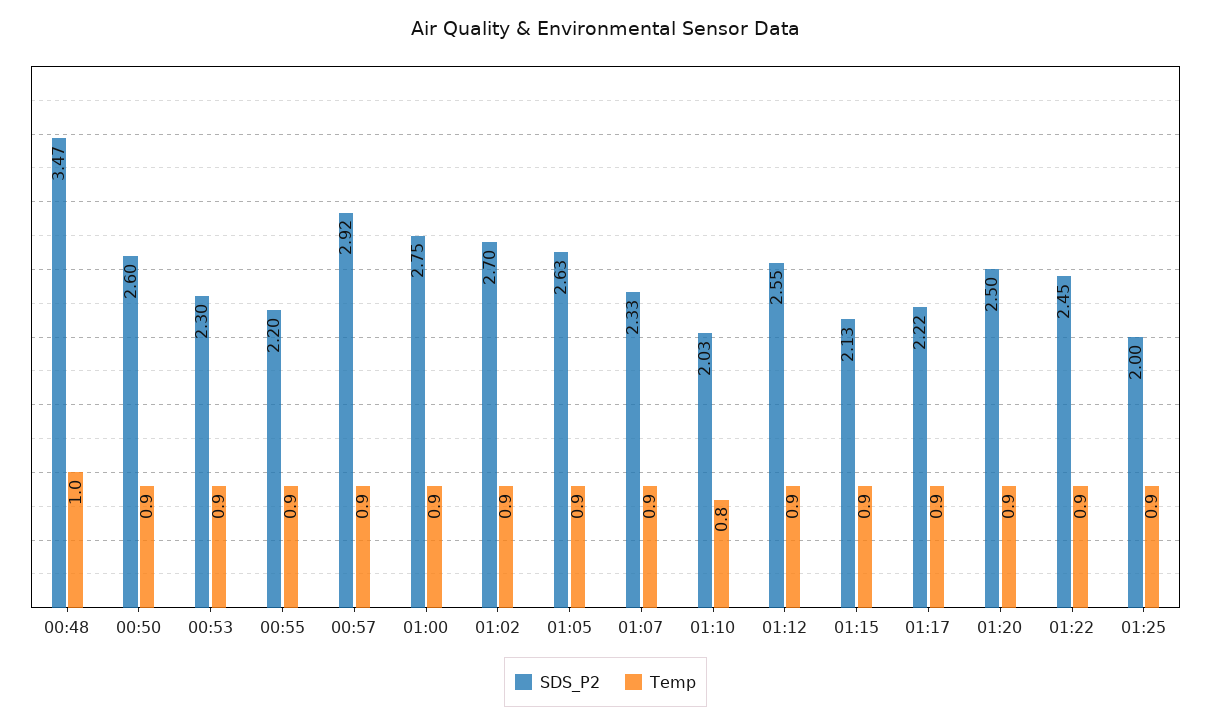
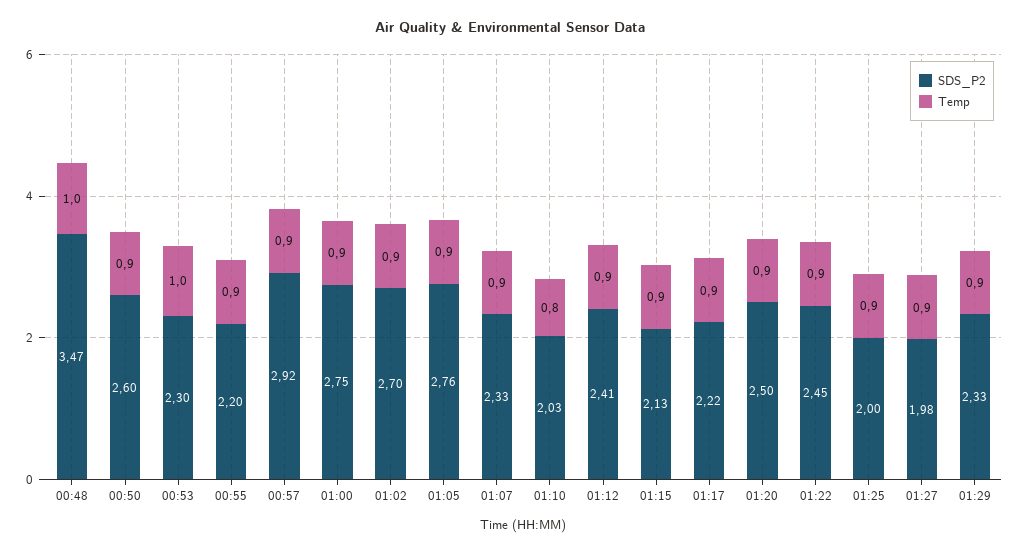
Temp, 00:53: 0.9 -> 1
SDS_P2, 01:05: 2.63 -> 2.76
SDS_P2, 01:12: 2.55 -> 2.41
SDS_P2, 01:27: none -> 1.98
Temp, 01:27: none -> 0.9
SDS_P2, 01:29: none -> 2.33
Temp, 01:29: none -> 0.9

